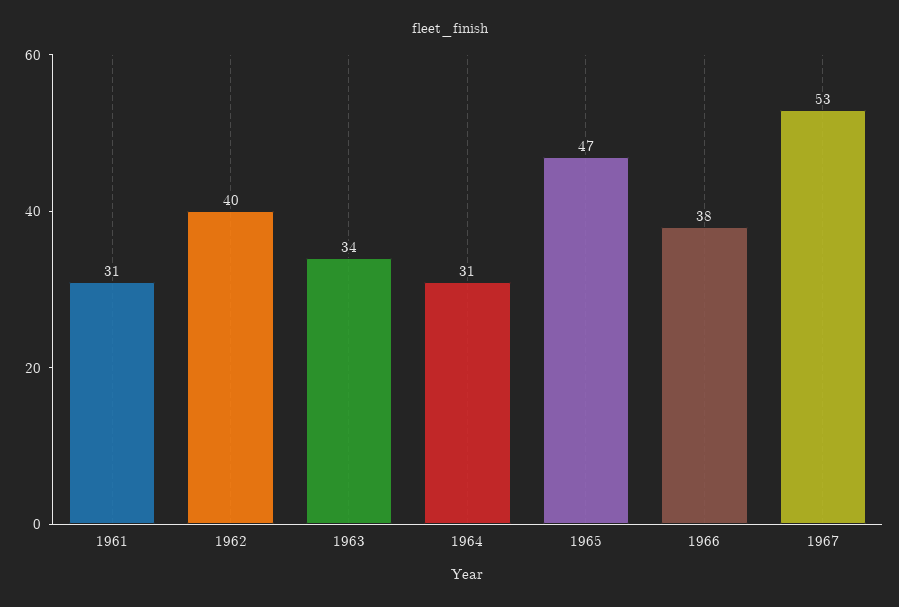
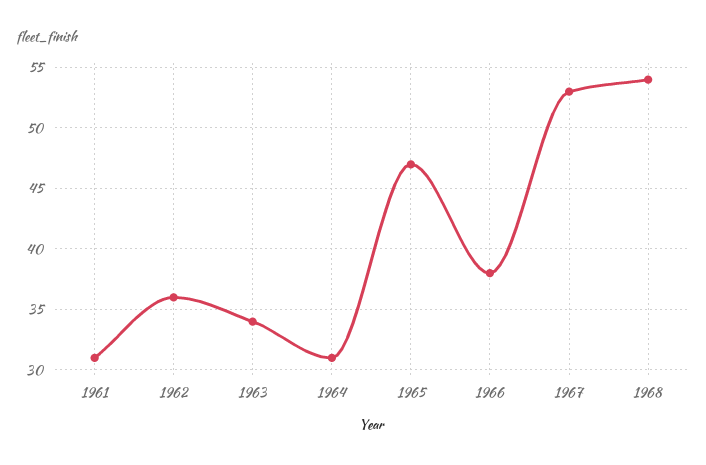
1962: 40 -> 36
1968: none -> 54

